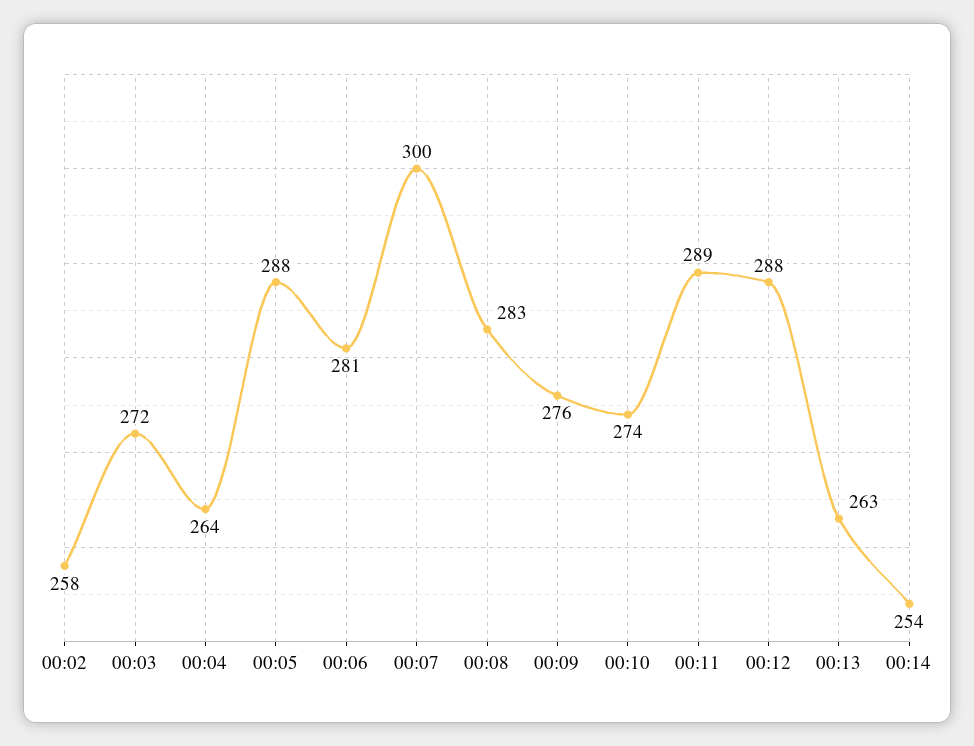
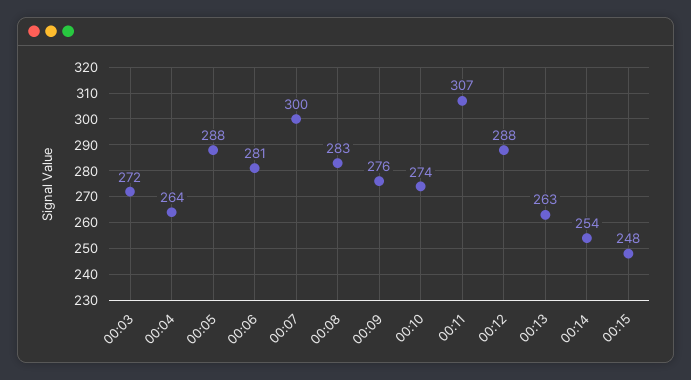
00:02: 258 -> none
00:11: 289 -> 307
00:15: none -> 248

